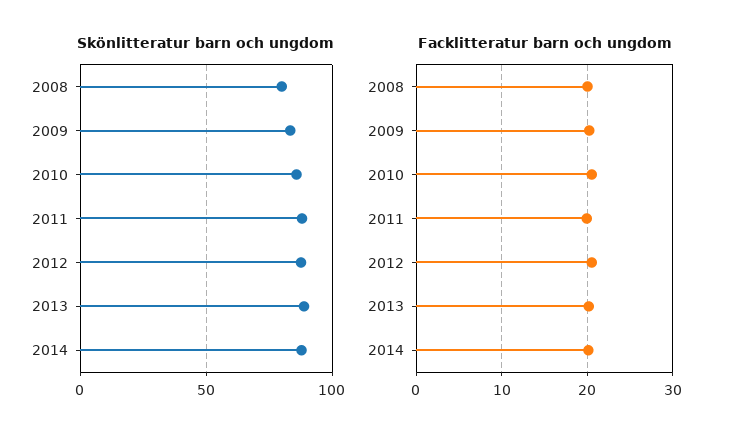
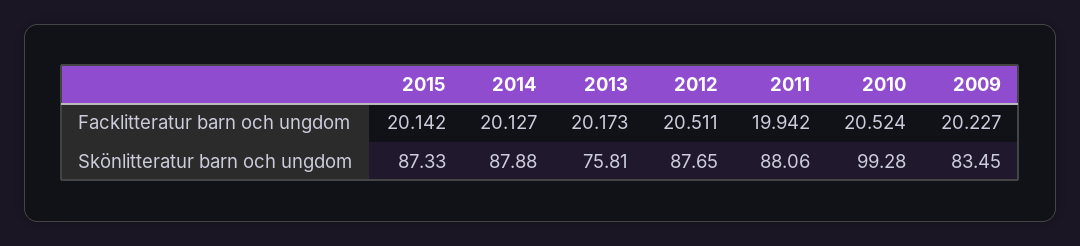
Skönlitteratur barn och ungdom, 2008: 80 -> none
Skönlitteratur barn och ungdom, 2010: 85 -> 99.28
Skönlitteratur barn och ungdom, 2013: 90 -> 75.81
Facklitteratur barn och ungdom, 2008: 20 -> none
Facklitteratur barn och ungdom, 2015: none -> 20.142
Skönlitteratur barn och ungdom, 2015: none -> 87.33

